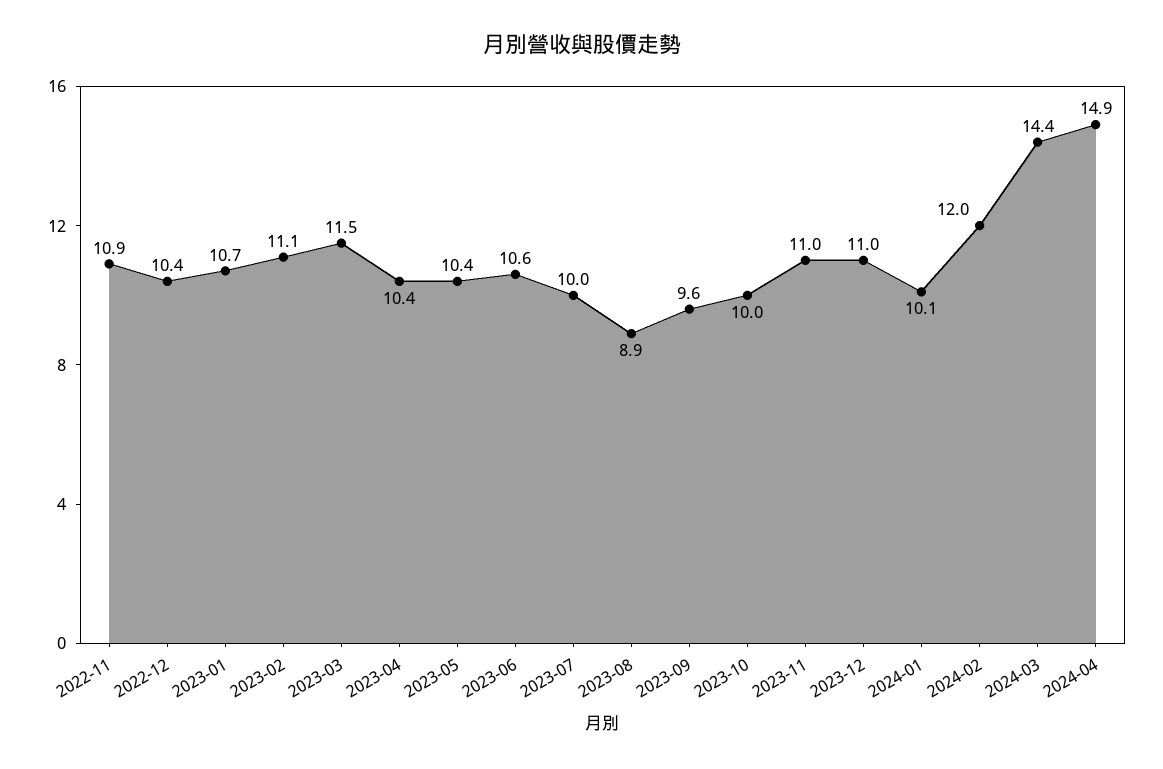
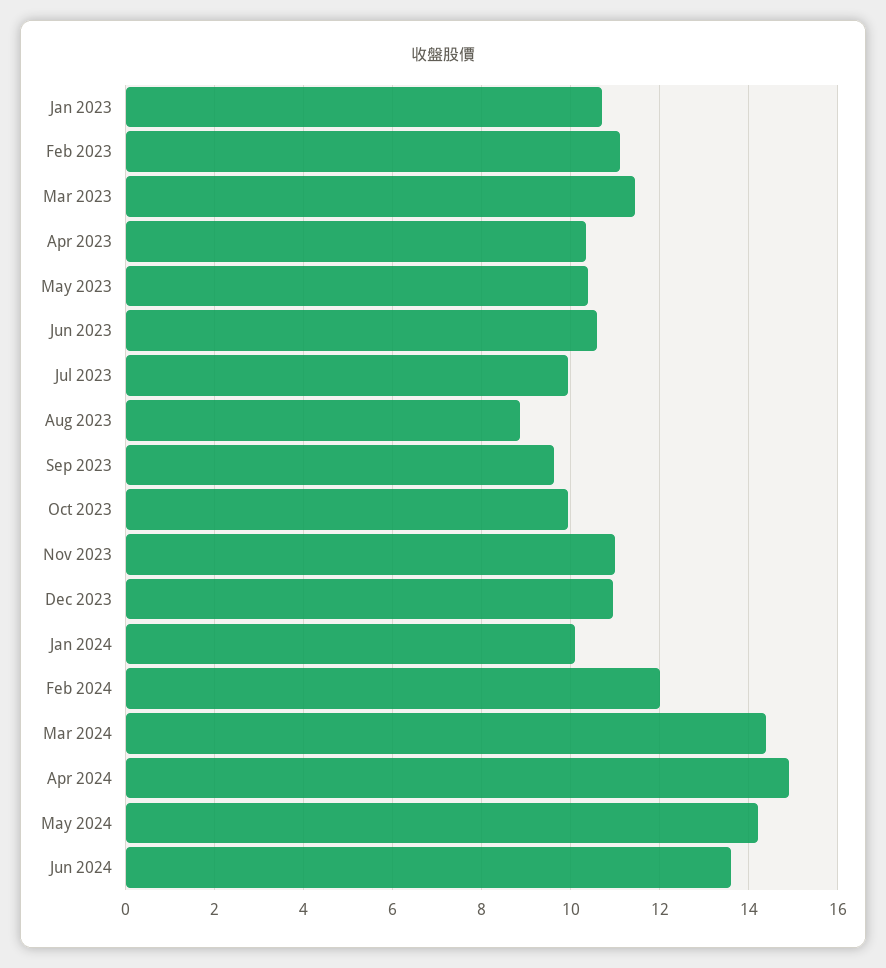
2022-11: 10.9 -> none
2022-12: 10.4 -> none
May 2024: none -> 14.2
Jun 2024: none -> 13.6

